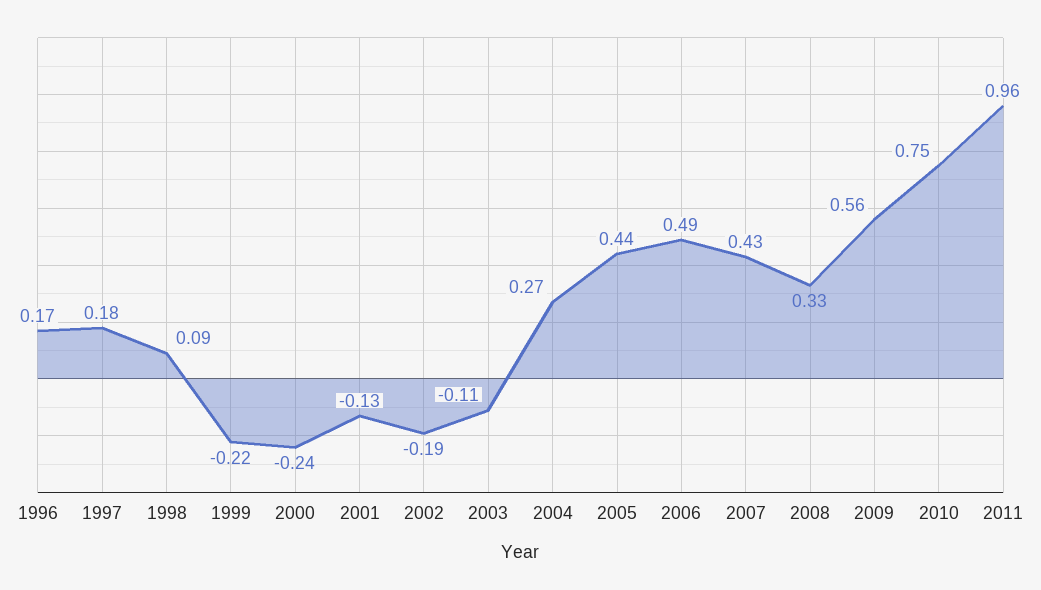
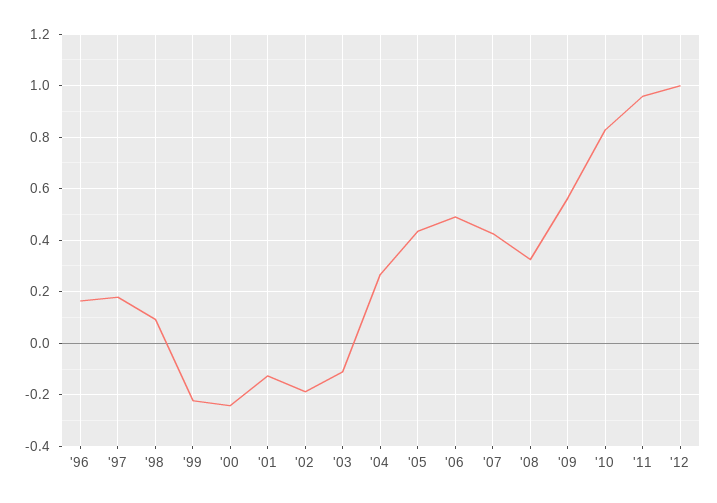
2010: 0.75 -> 0.825
'12: none -> 1

